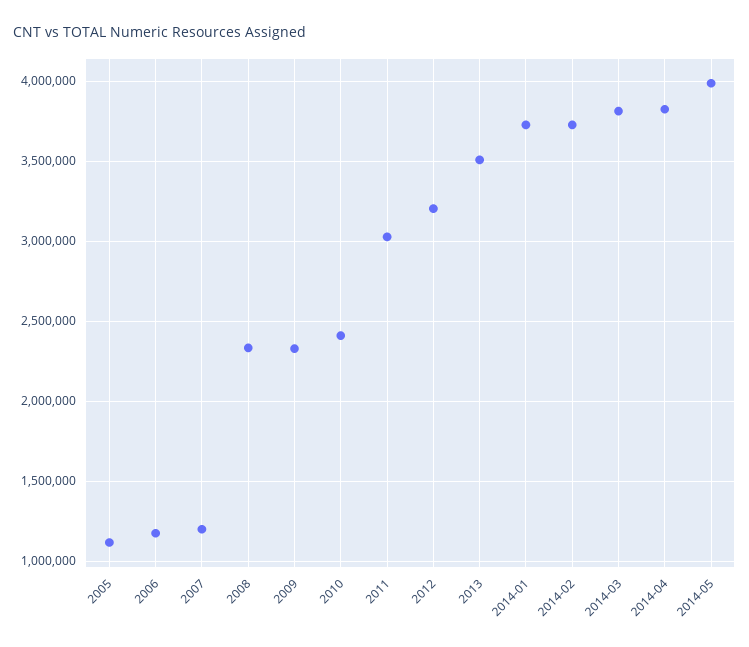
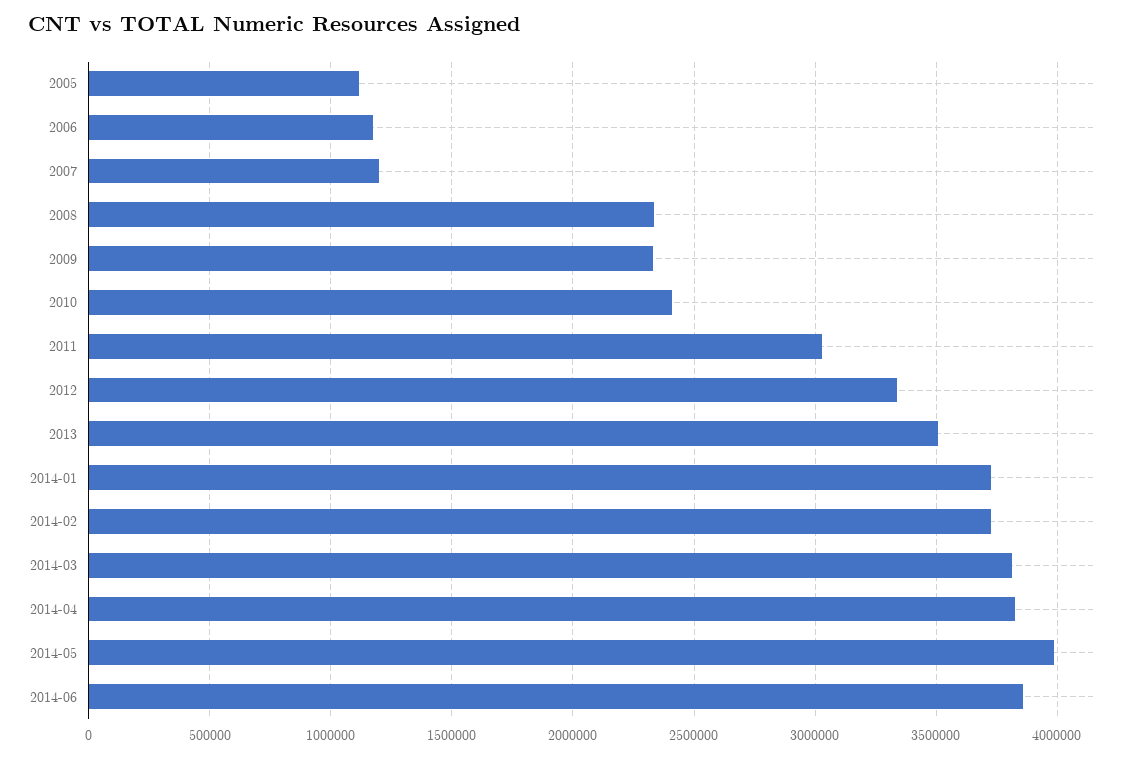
2012: 3200000 -> 3350000
2014-06: none -> 3850000

